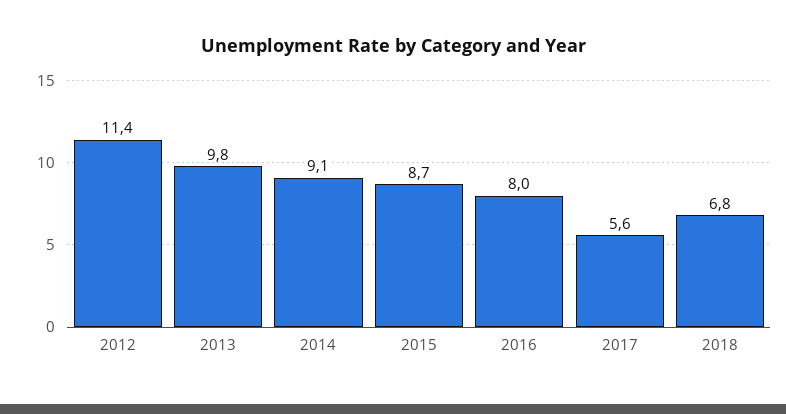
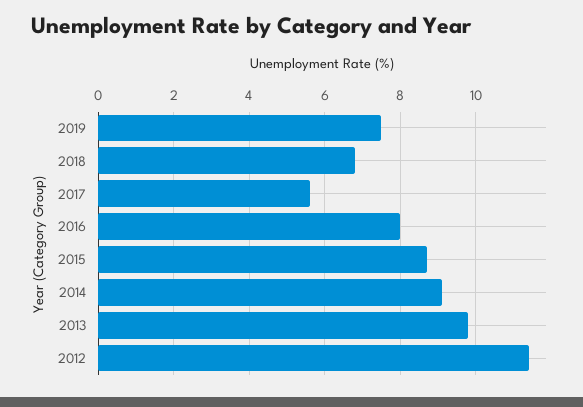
2019: none -> 7.5

